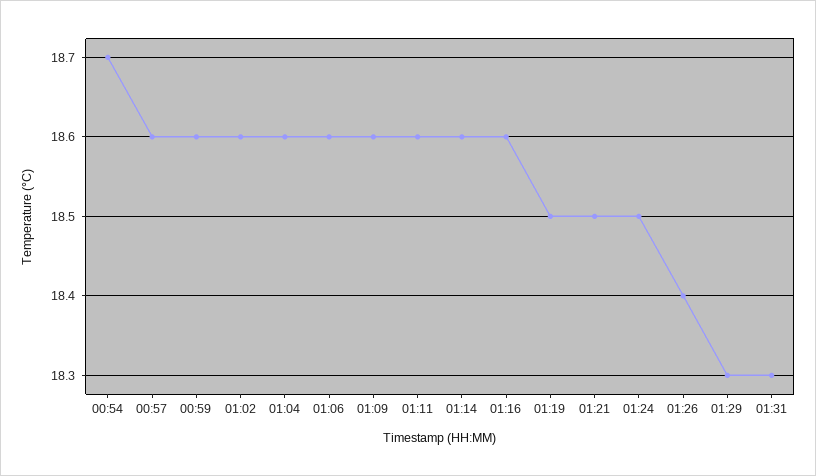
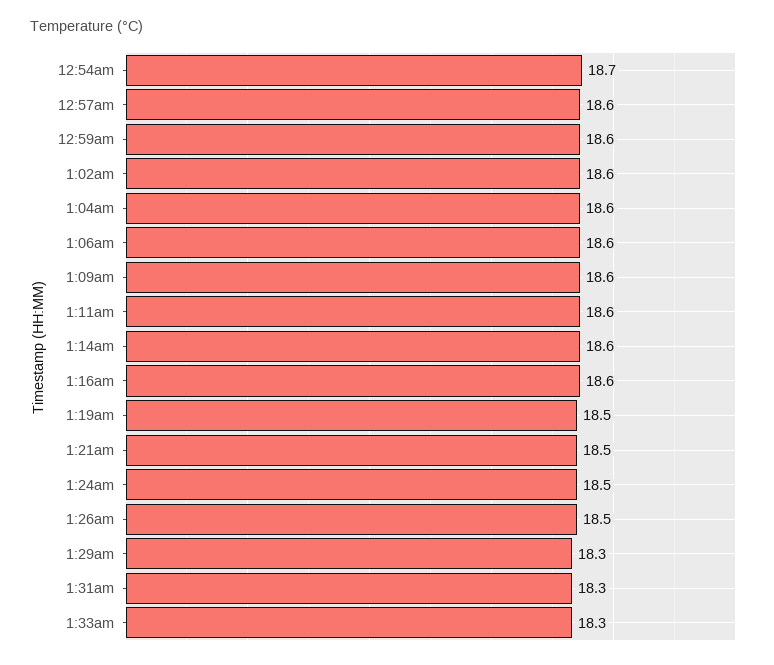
01:26: 18.4 -> 18.5
1:33am: none -> 18.3

